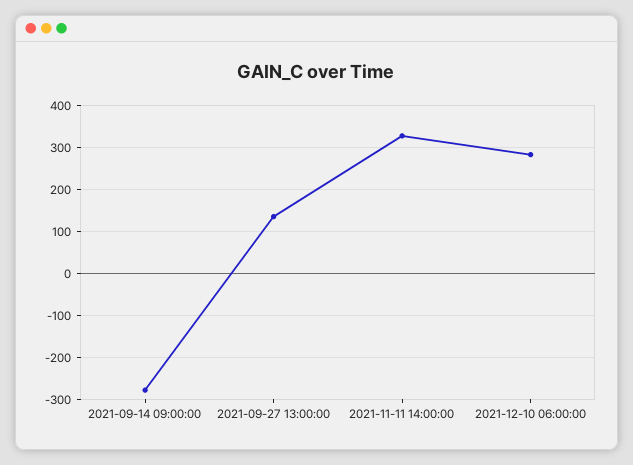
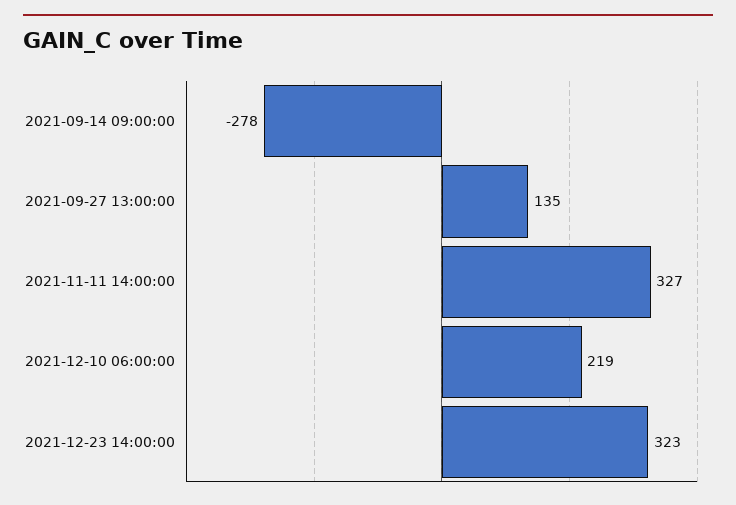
2021-12-10 06:00:00: 280 -> 219
2021-12-23 14:00:00: none -> 323

